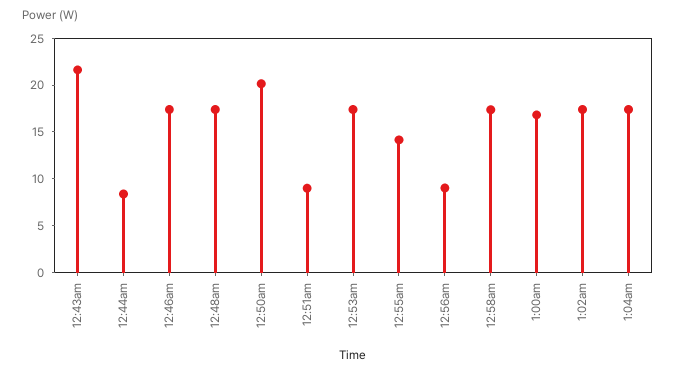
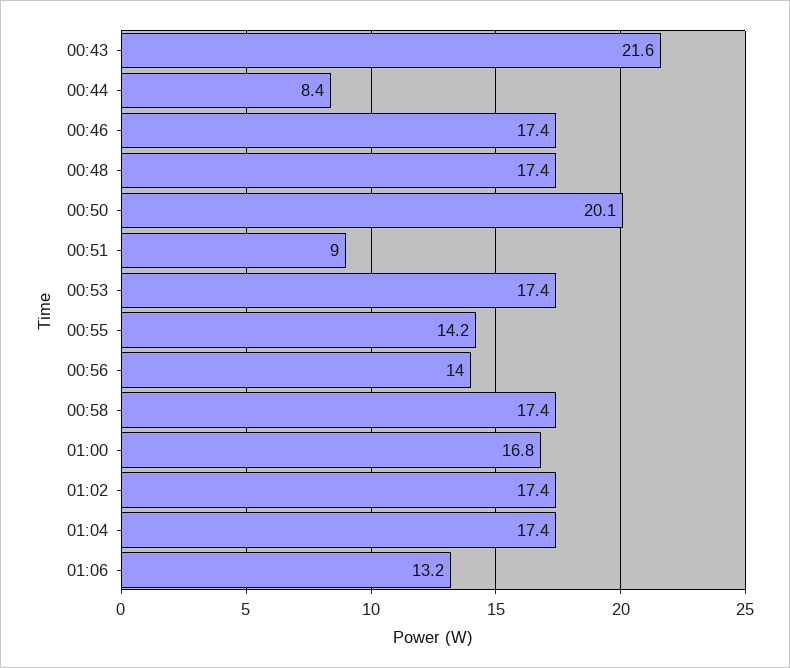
12:56am: 9 -> 14
01:06: none -> 13.2

